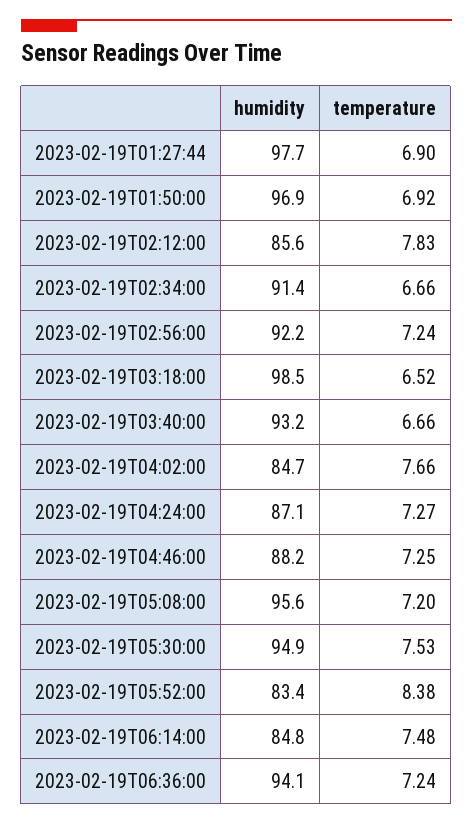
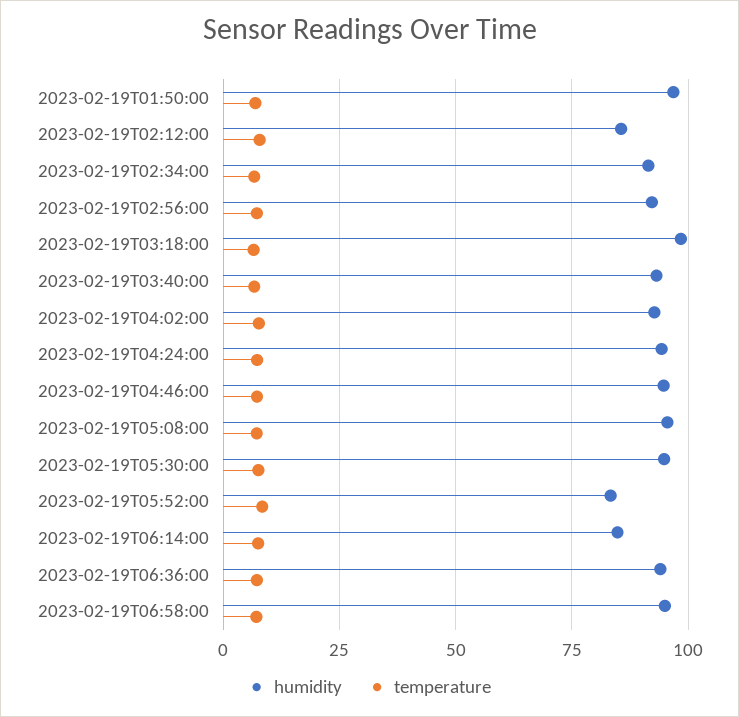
humidity, 2023-02-19T01:27:44: 97.7 -> none
temperature, 2023-02-19T01:27:44: 6.9 -> none
humidity, 2023-02-19T04:02:00: 84.7 -> 92.5
humidity, 2023-02-19T04:24:00: 87.1 -> 95
humidity, 2023-02-19T04:46:00: 88.2 -> 95
humidity, 2023-02-19T06:58:00: none -> 95
temperature, 2023-02-19T06:58:00: none -> 7.5

